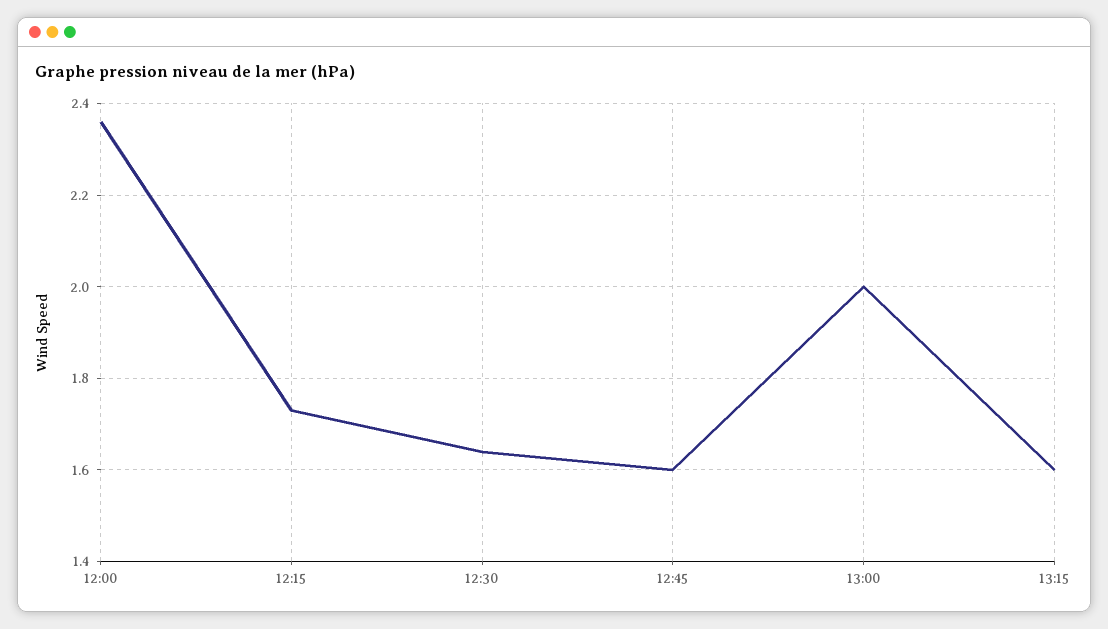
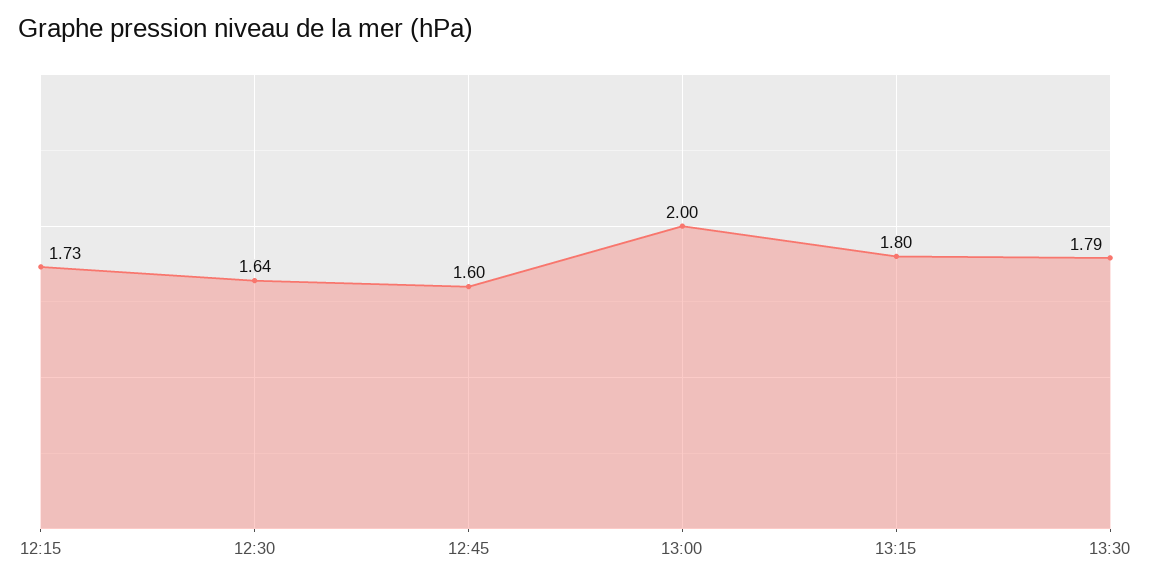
12:00: 2.35 -> none
13:15: 1.6 -> 1.8
13:30: none -> 1.79

